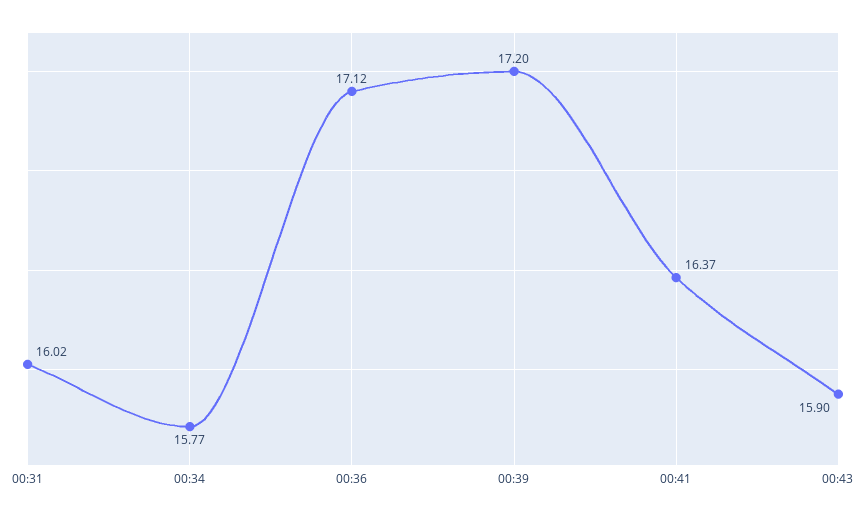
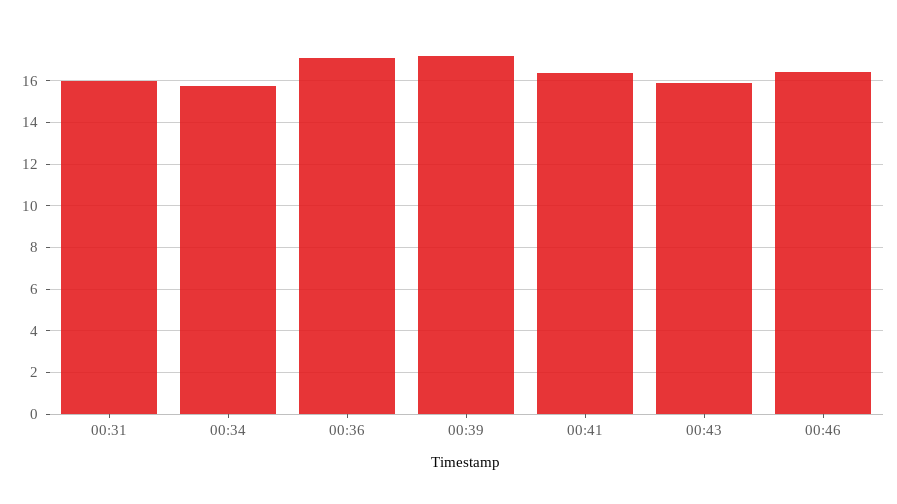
00:46: none -> 16.5

